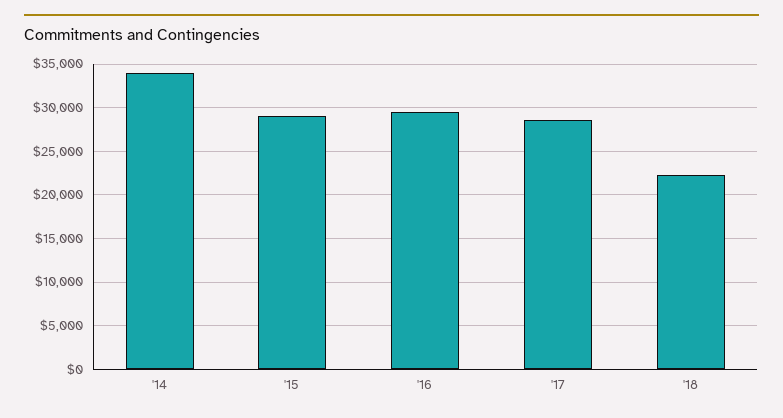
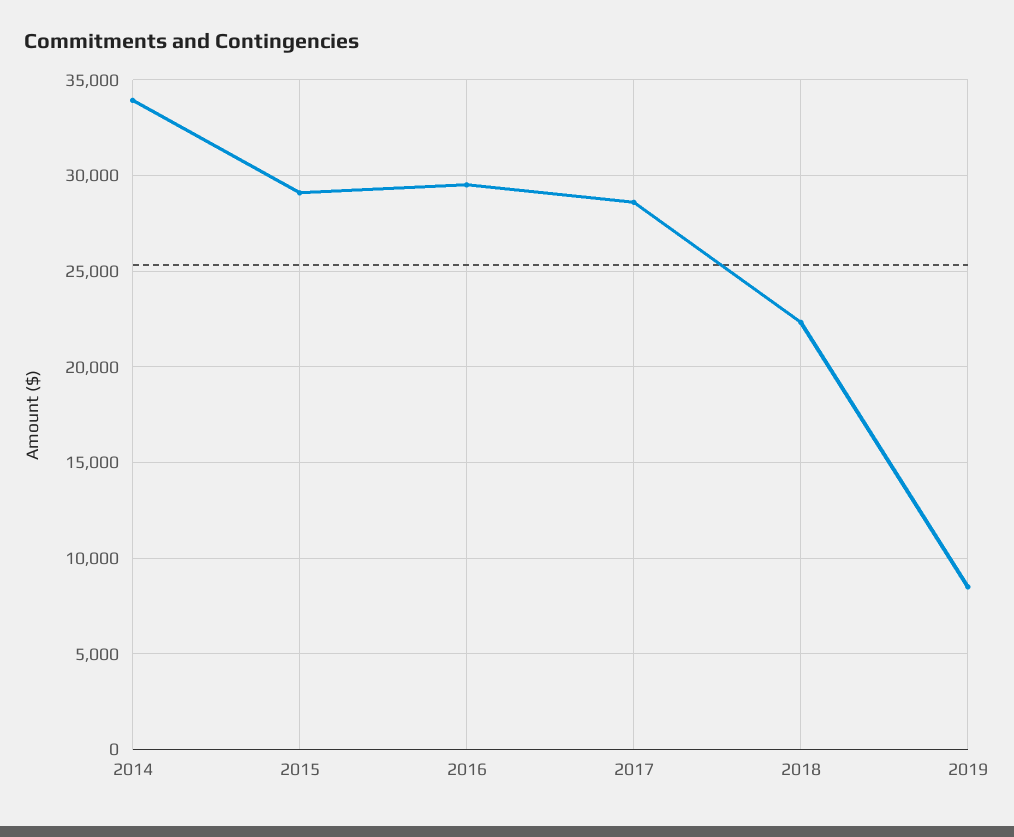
2019: none -> 8500

